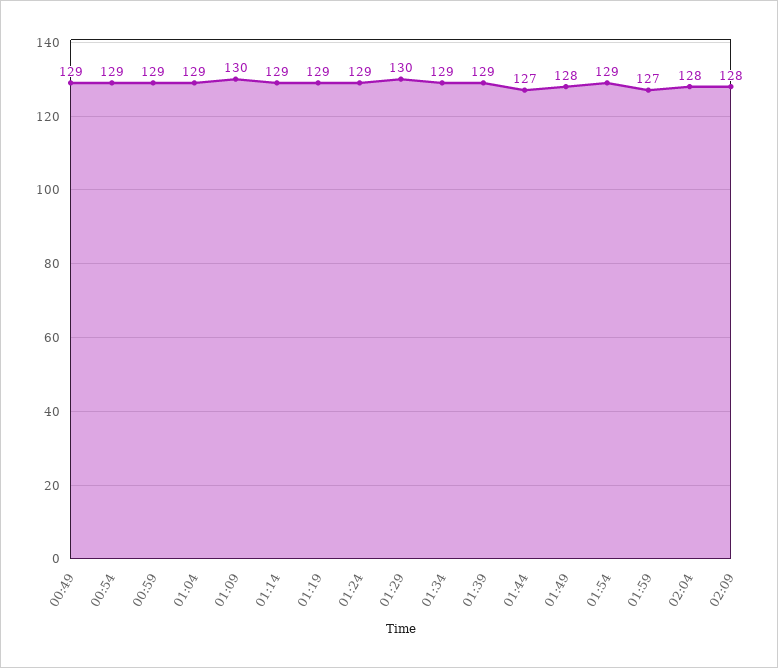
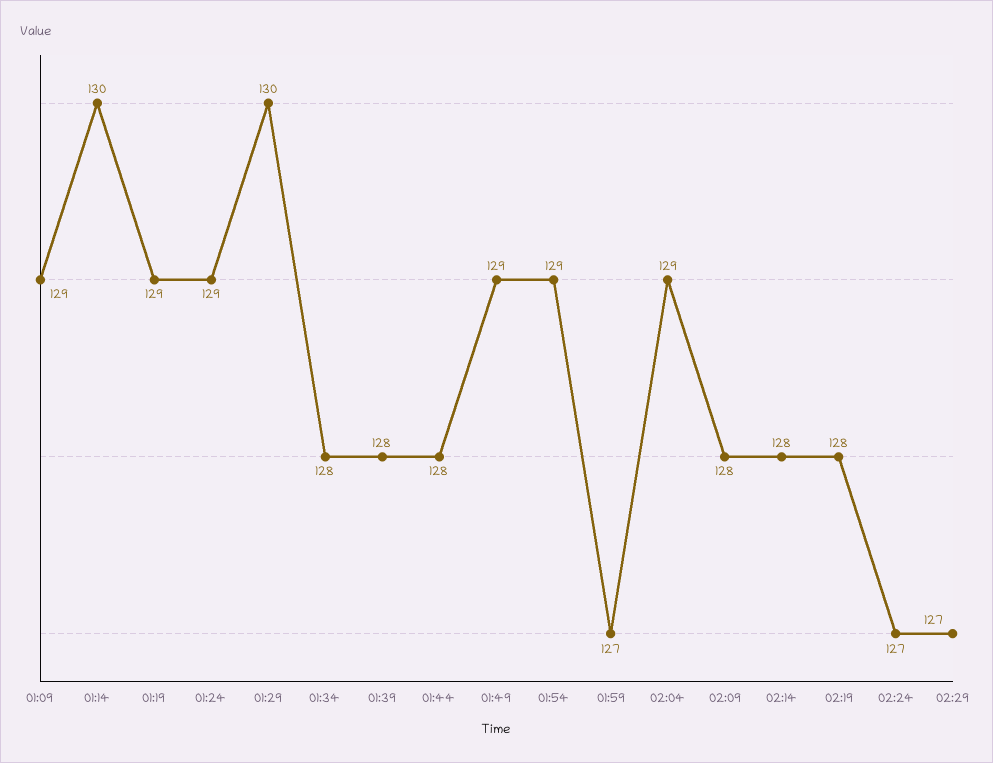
00:49: 129 -> none
00:54: 129 -> none
00:59: 129 -> none
01:04: 129 -> none
01:09: 130 -> 129
01:14: 129 -> 130
01:34: 129 -> 128
01:39: 129 -> 128
01:44: 127 -> 128
01:49: 128 -> 129
02:04: 128 -> 129
02:14: none -> 128
02:19: none -> 128
02:24: none -> 127
02:29: none -> 127

